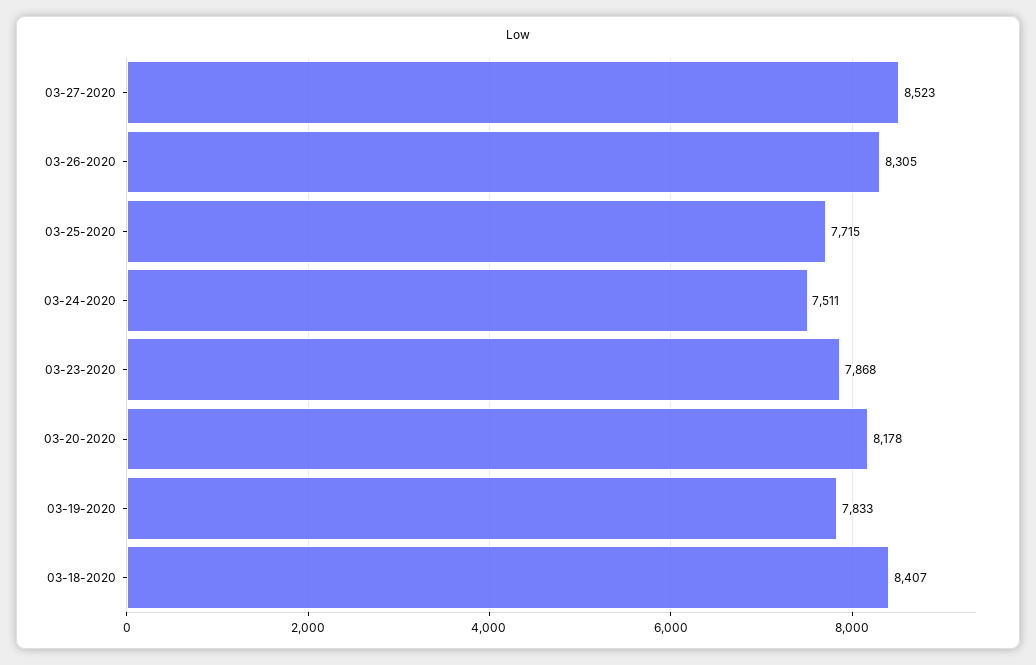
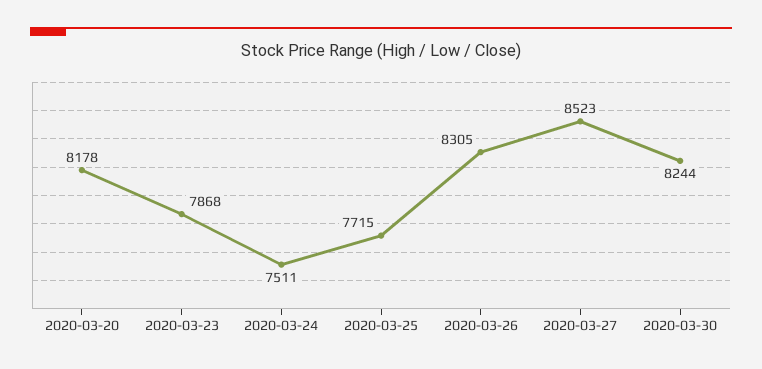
03-19-2020: 7833 -> none
03-18-2020: 8407 -> none
2020-03-30: none -> 8244

